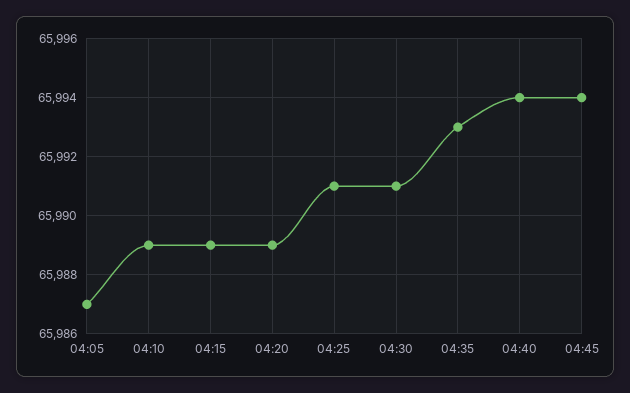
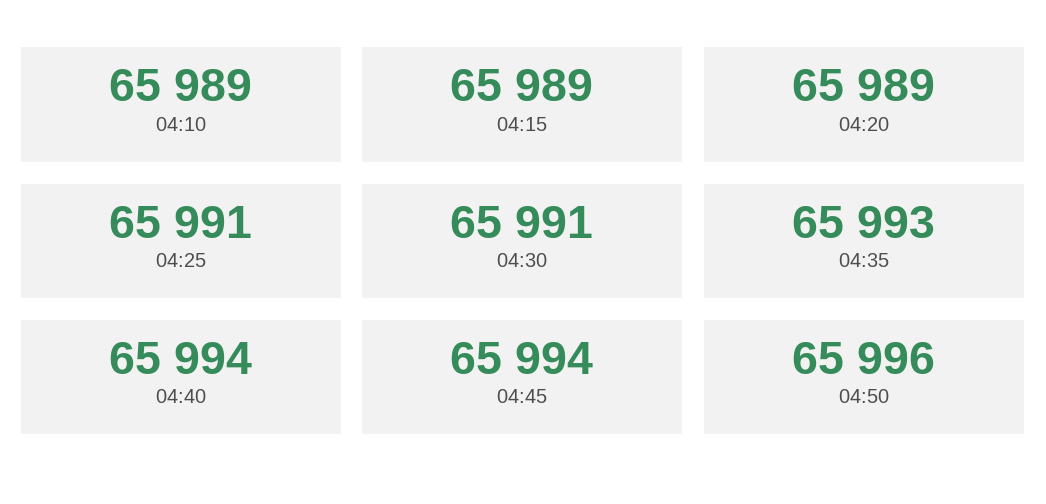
04:05: 65987 -> none
04:50: none -> 65996

